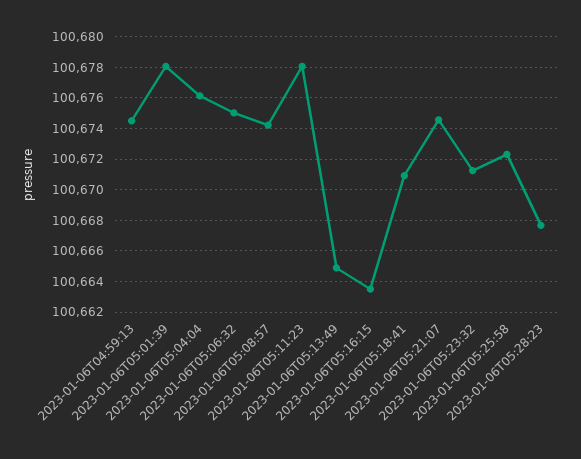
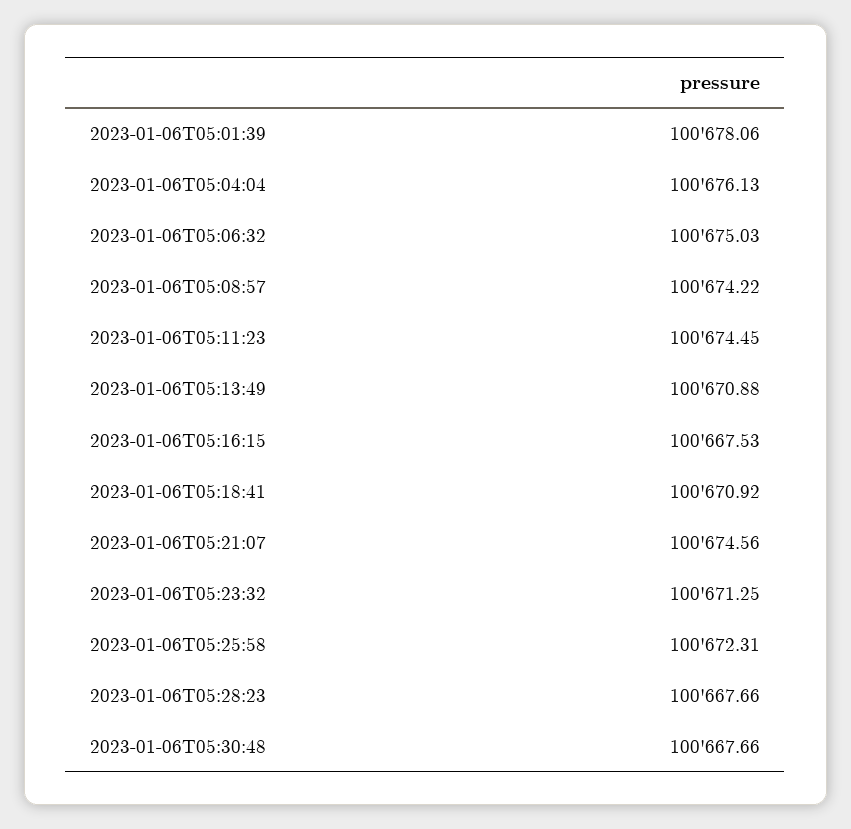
2023-01-06T04:59:13: 100674.5 -> none
2023-01-06T05:11:23: 100678 -> 100674.45
2023-01-06T05:13:49: 100665 -> 100670.88
2023-01-06T05:16:15: 100663.5 -> 100667.53
2023-01-06T05:30:48: none -> 100667.66

